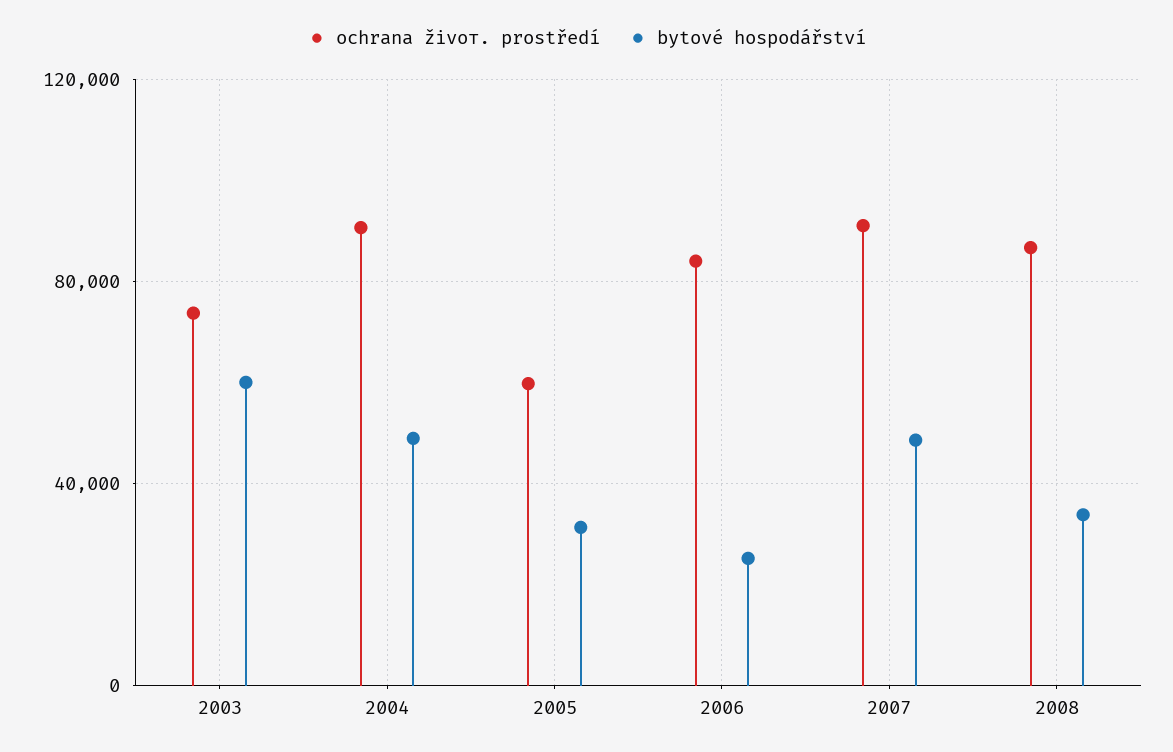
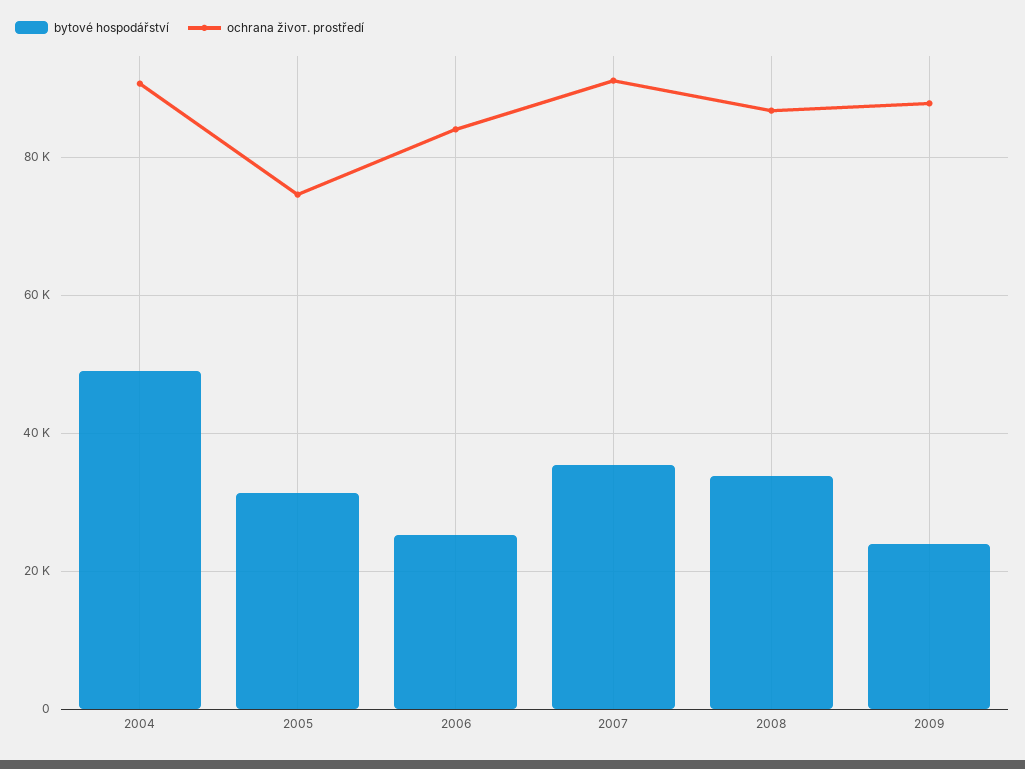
ochrana živот. prostředí, 2003: 75000 -> none
bytové hospodářství, 2003: 60000 -> none
ochrana živот. prostředí, 2005: 60000 -> 74000
bytové hospodářství, 2007: 50000 -> 36000
bytové hospodářství, 2009: none -> 24000
ochrana živот. prostředí, 2009: none -> 88000

